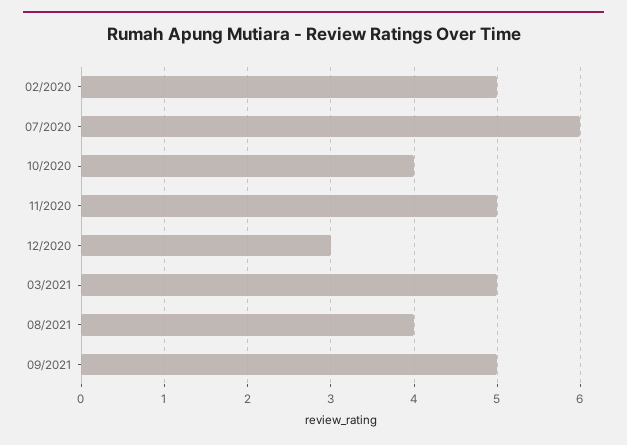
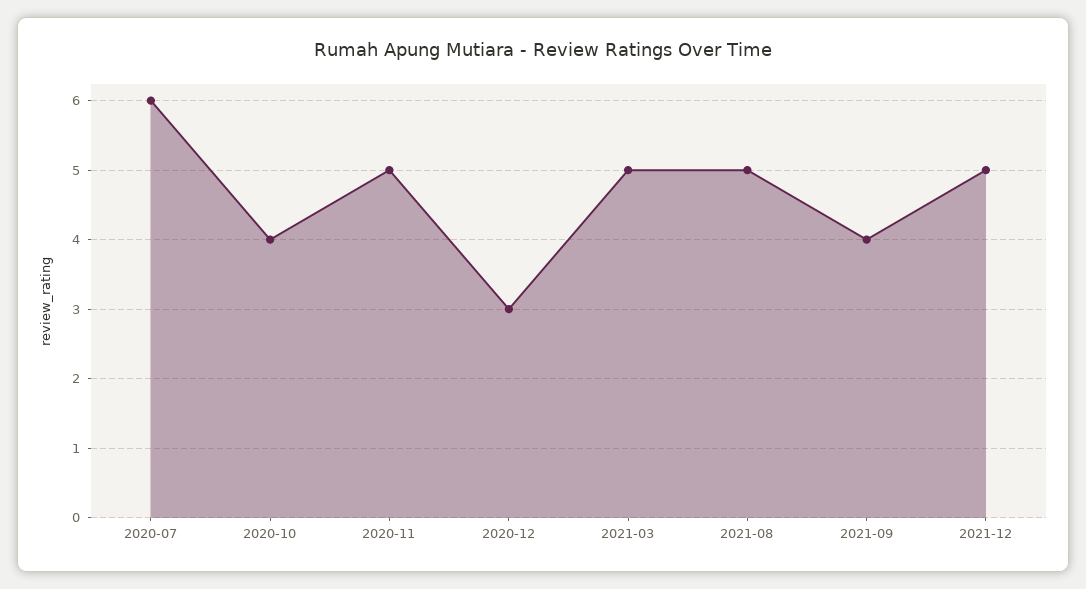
02/2020: 5 -> none
08/2021: 4 -> 5
09/2021: 5 -> 4
2021-12: none -> 5

